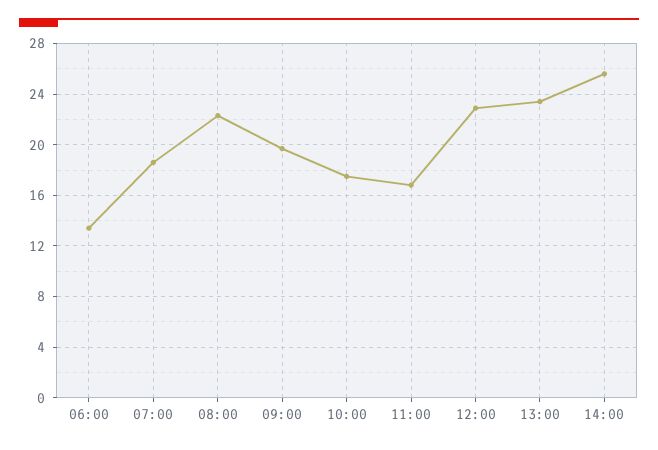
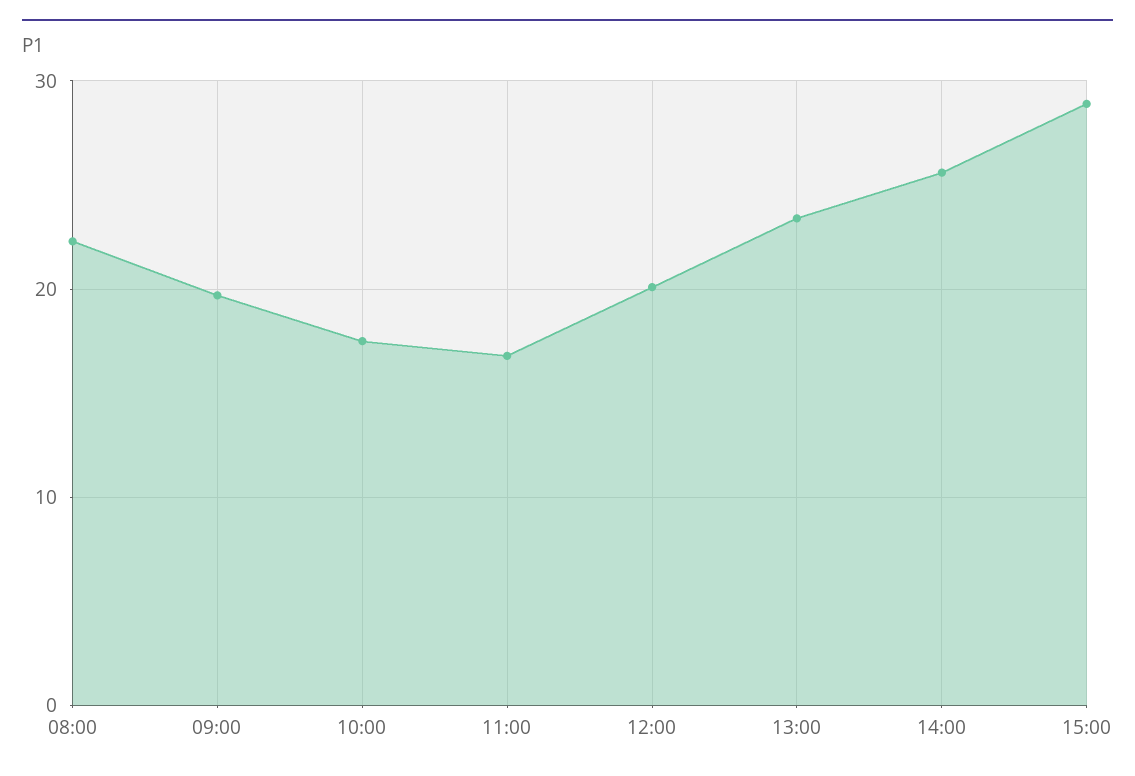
06:00: 13.5 -> none
07:00: 18.5 -> none
12:00: 23 -> 20
15:00: none -> 29

